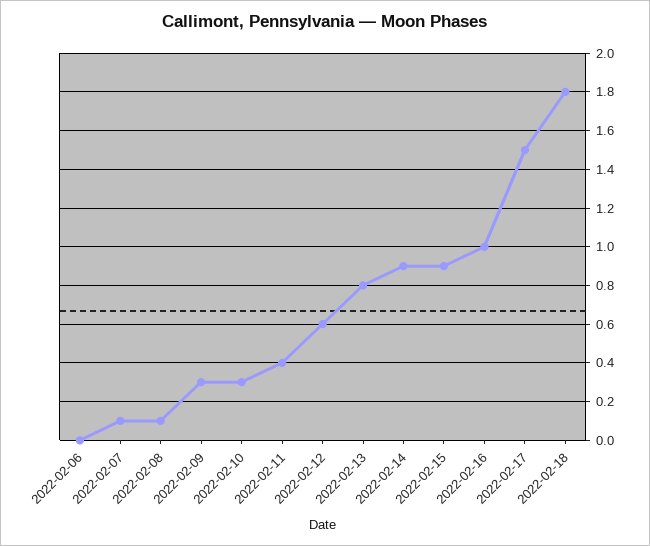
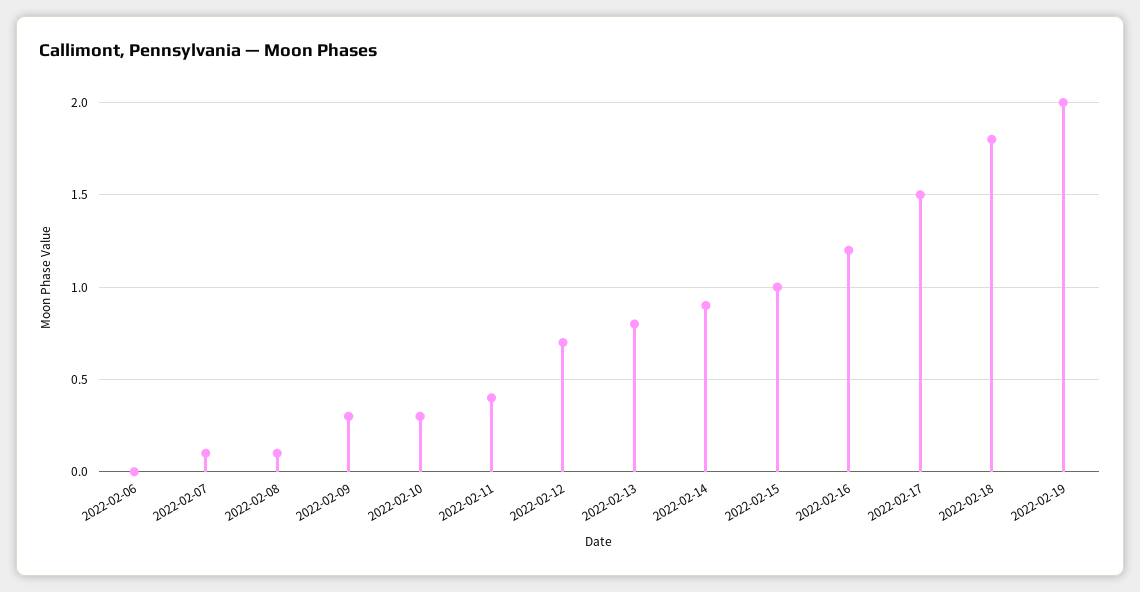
2022-02-12: 0.6 -> 0.7
2022-02-15: 0.9 -> 1
2022-02-16: 1 -> 1.2
2022-02-19: none -> 2

